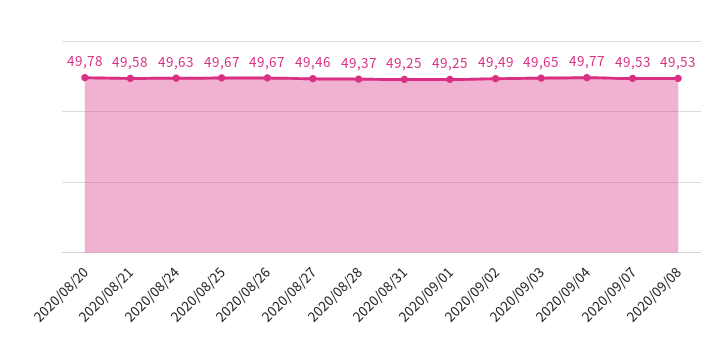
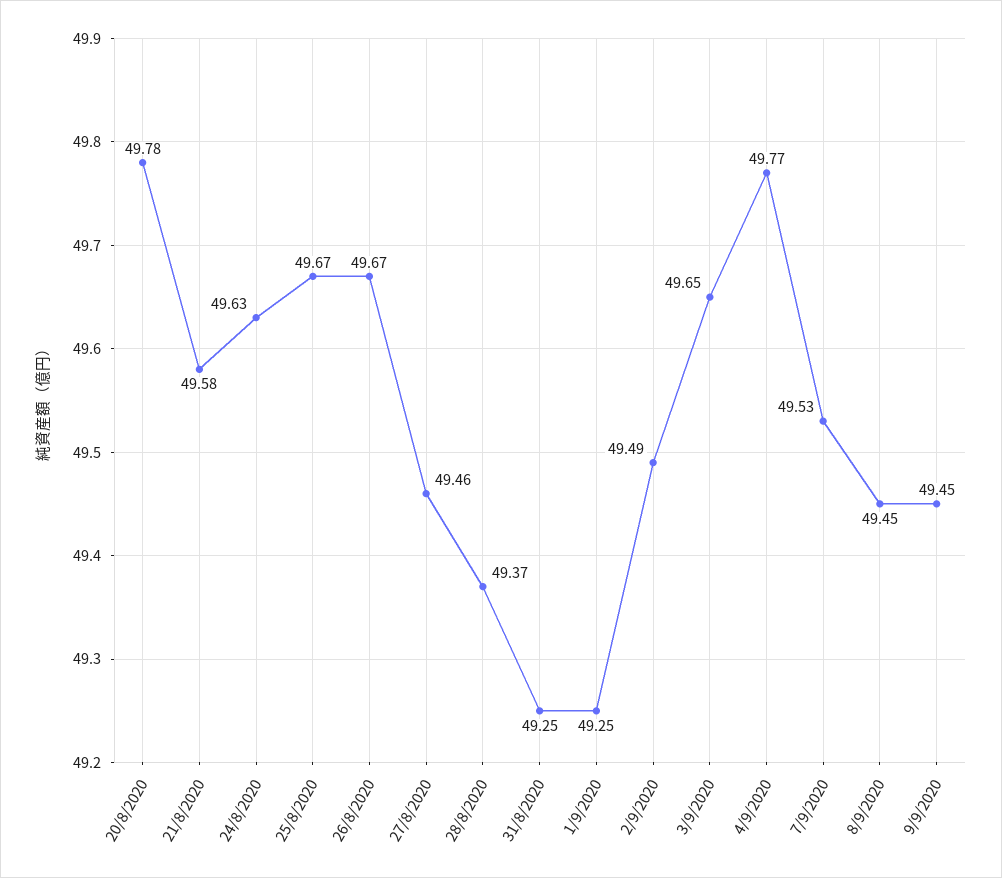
2020/09/08: 49.53 -> 49.45
9/9/2020: none -> 49.45

